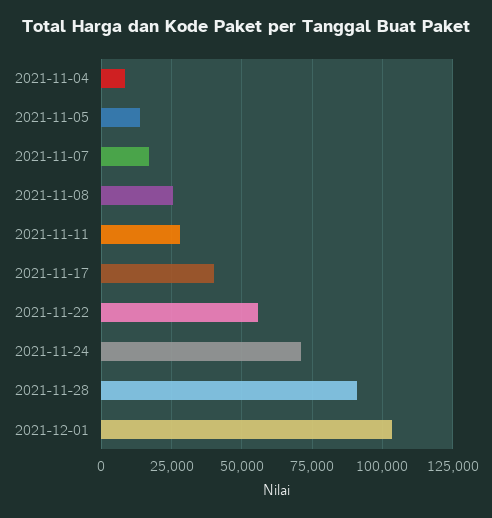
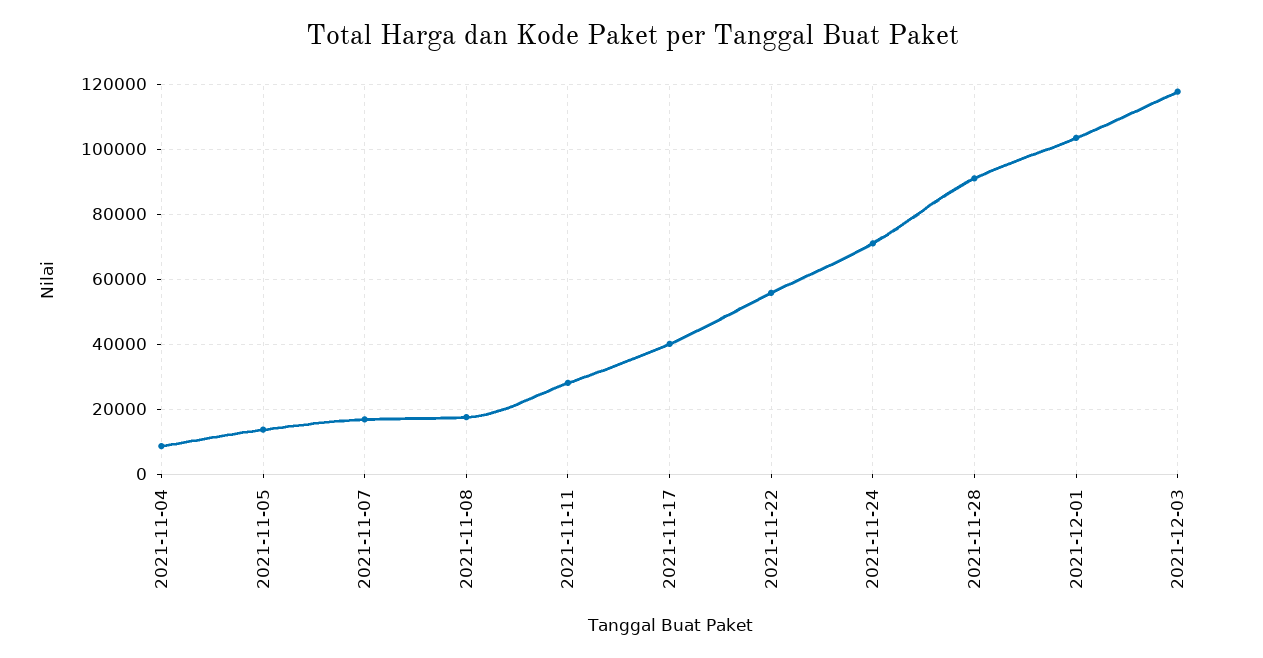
2021-11-08: 25000 -> 18000
2021-12-03: none -> 118000

